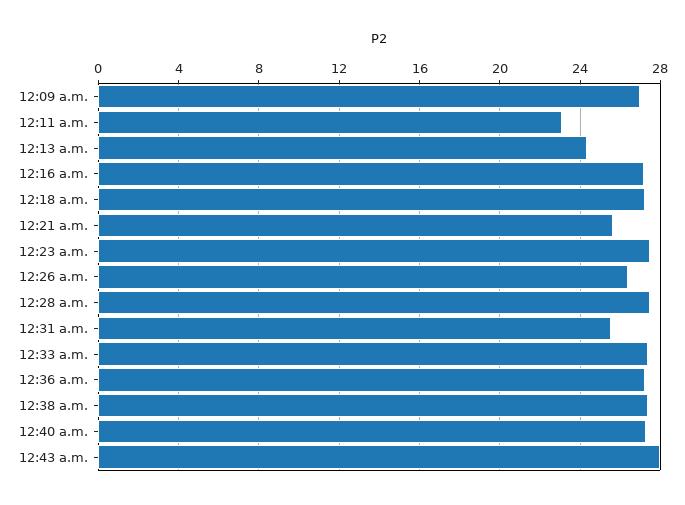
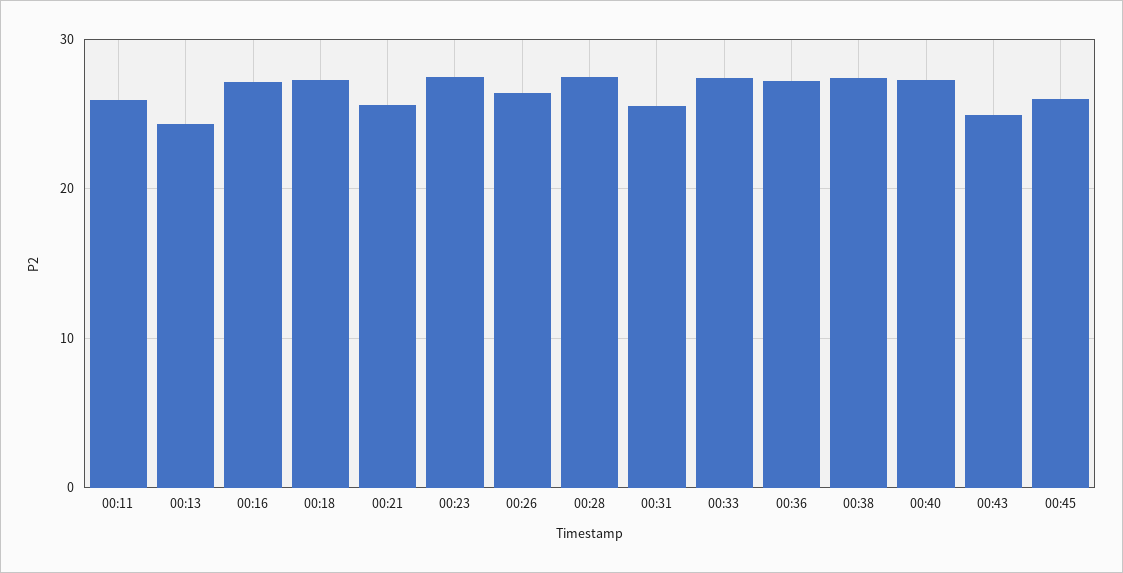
12:09 a.m.: 27 -> none
12:11 a.m.: 23 -> 26
12:43 a.m.: 28 -> 25
00:45: none -> 26

